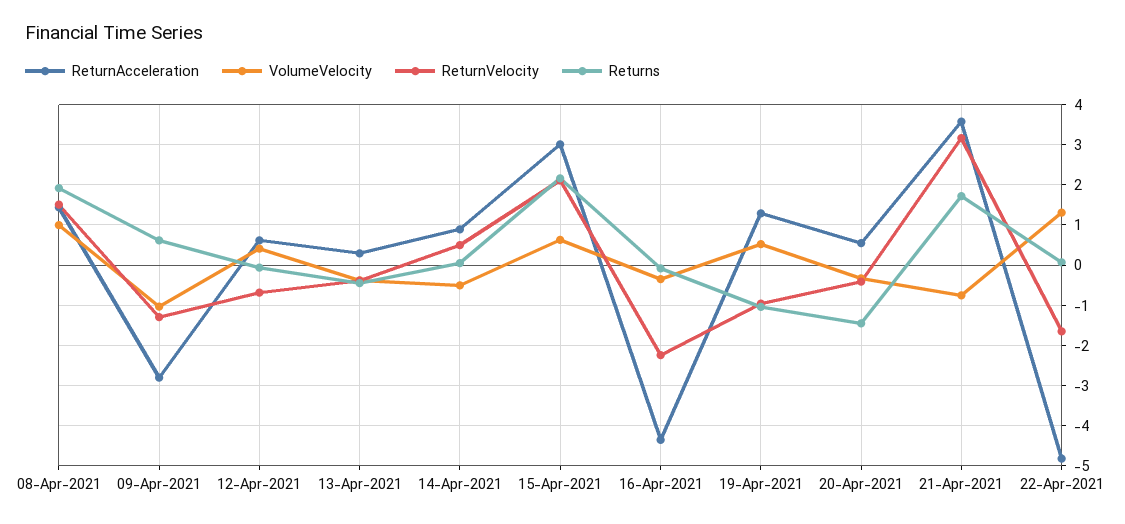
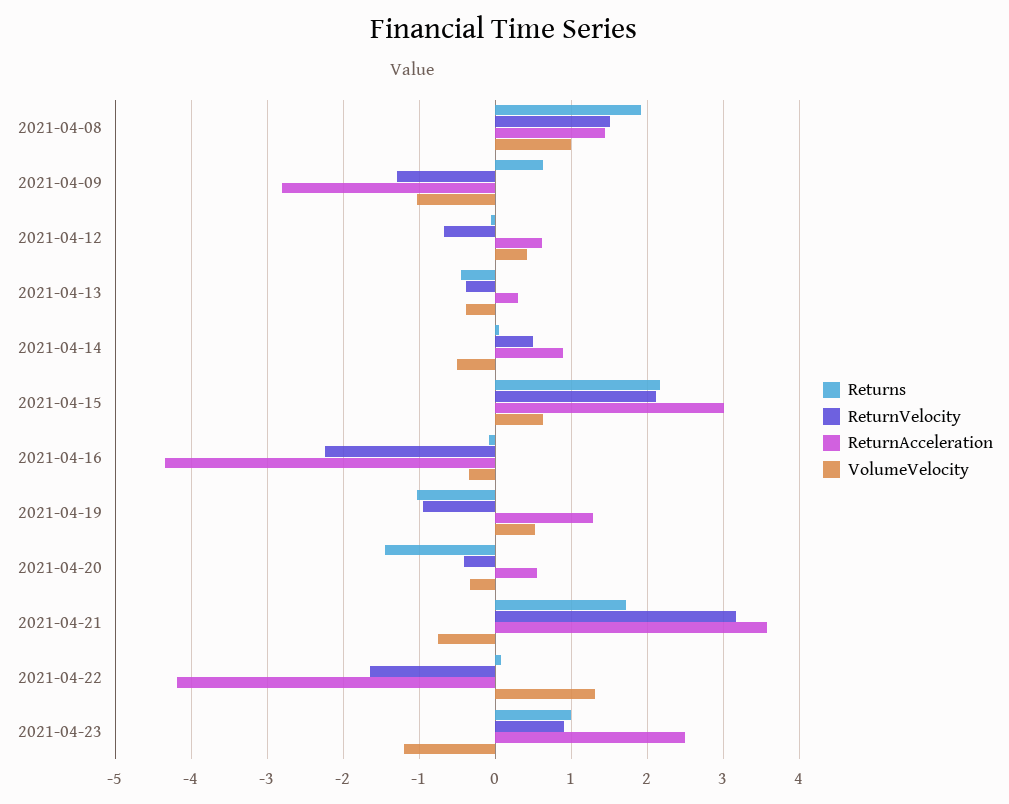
ReturnAcceleration, 22-Apr-2021: -4.8 -> -4.2
Returns, 2021-04-23: none -> 1
ReturnVelocity, 2021-04-23: none -> 0.9
ReturnAcceleration, 2021-04-23: none -> 2.5
VolumeVelocity, 2021-04-23: none -> -1.2

